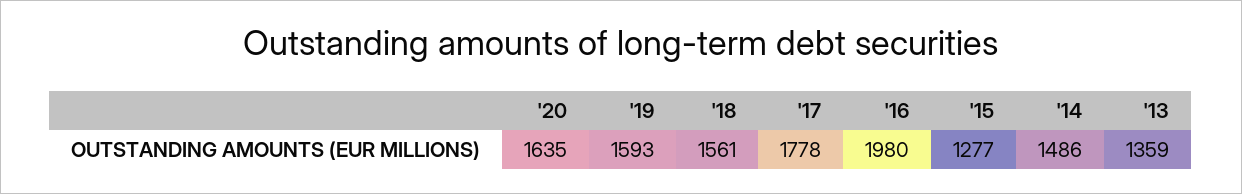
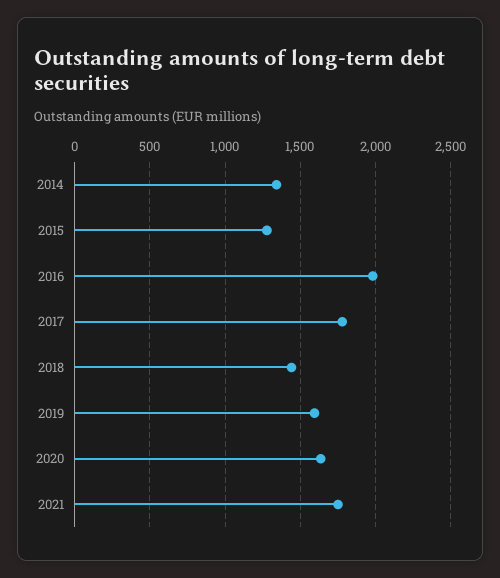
'18: 1561 -> 1450
'14: 1486 -> 1350
'13: 1359 -> none
2021: none -> 1750

